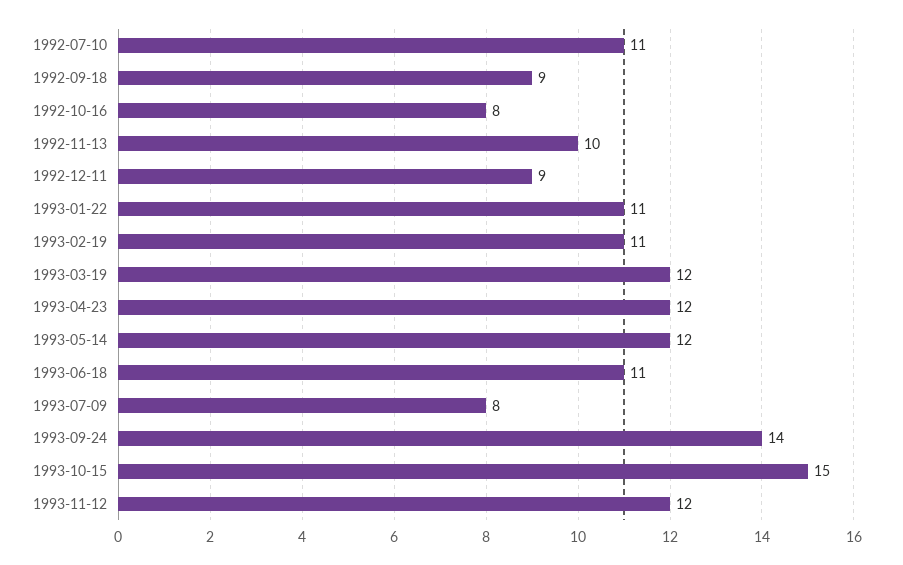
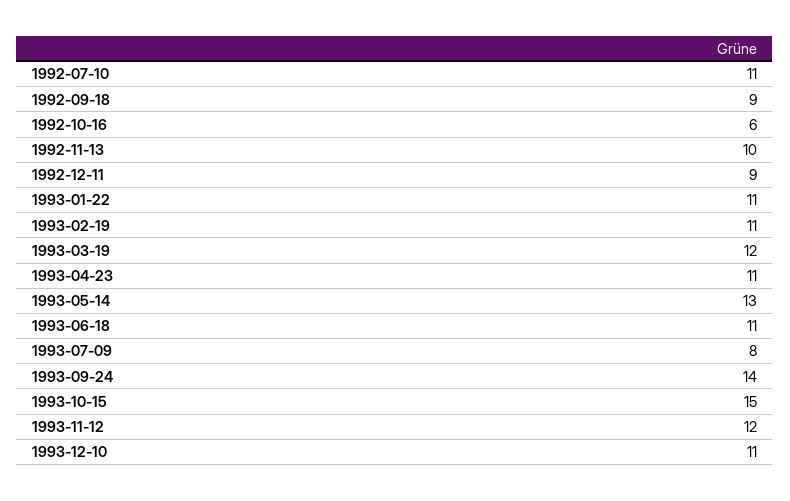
1992-10-16: 8 -> 6
1993-04-23: 12 -> 11
1993-05-14: 12 -> 13
1993-12-10: none -> 11

